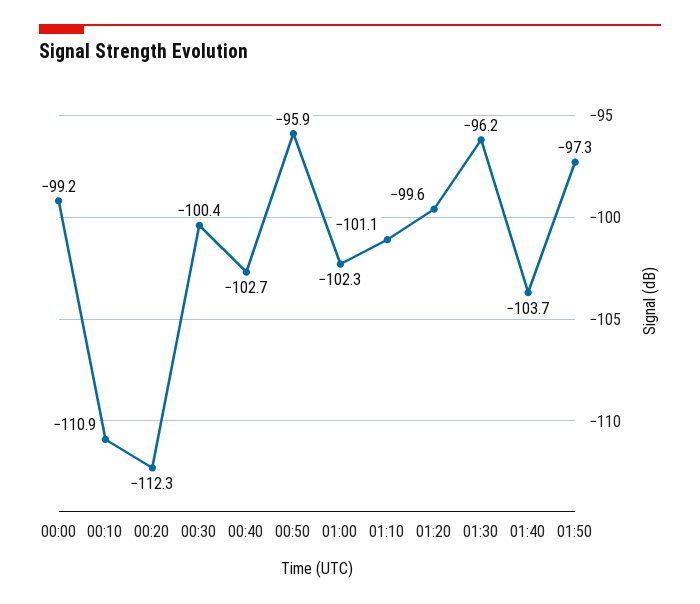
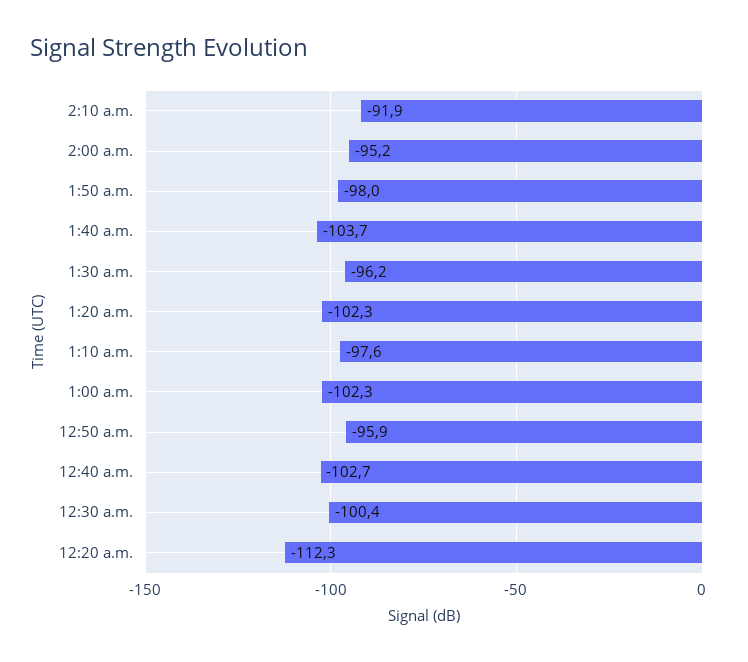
00:00: -99.2 -> none
00:10: -110.9 -> none
01:10: -101.1 -> -97.6
01:20: -99.6 -> -102.3
01:50: -97.3 -> -98
2:10 a.m.: none -> -91.9
2:00 a.m.: none -> -95.2

